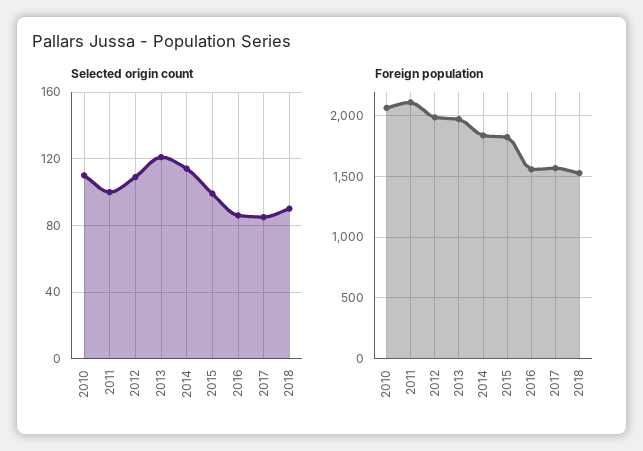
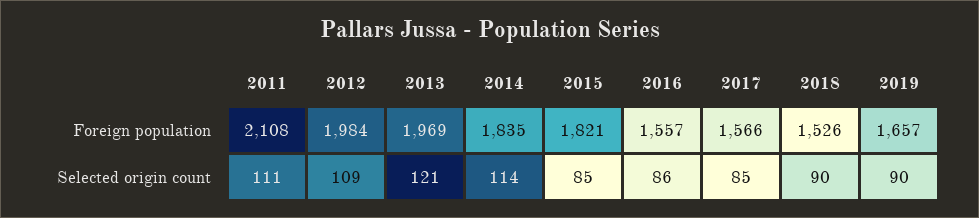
Selected origin count, 2010: 110 -> none
Selected origin count, 2011: 100 -> 111
Selected origin count, 2015: 100 -> 85
Foreign population, 2010: 2050 -> none
Foreign population, 2019: none -> 1657
Selected origin count, 2019: none -> 90

